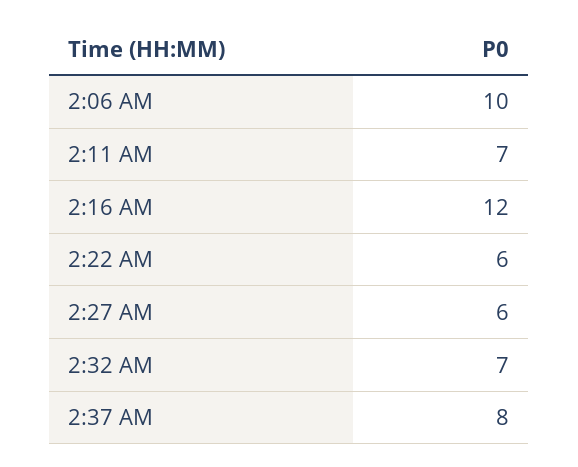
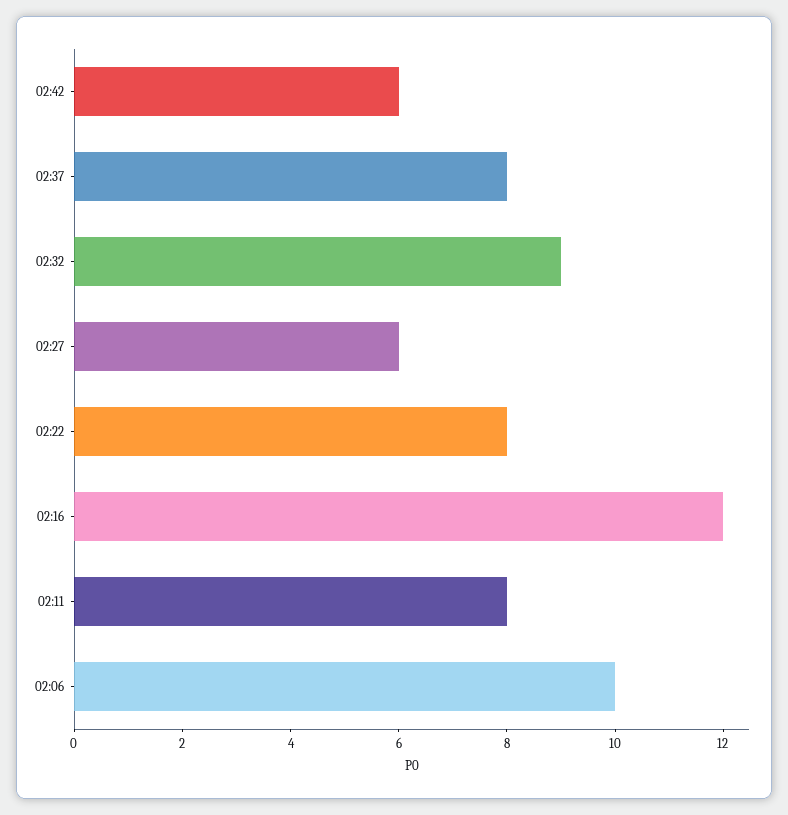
2:11 AM: 7 -> 8
2:22 AM: 6 -> 8
2:32 AM: 7 -> 9
02:42: none -> 6

